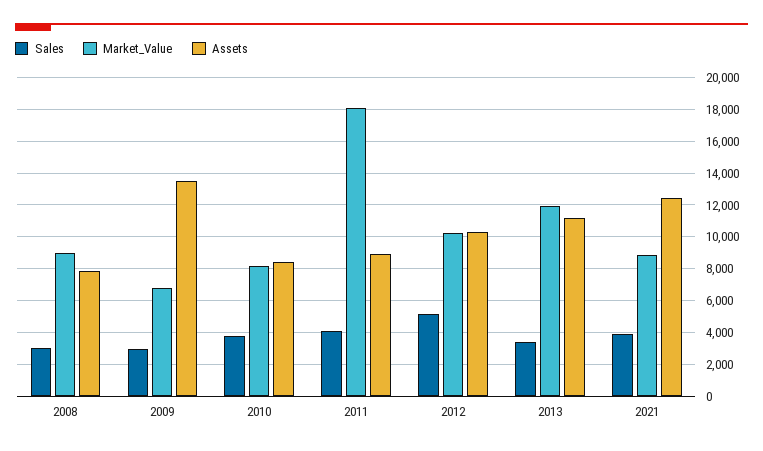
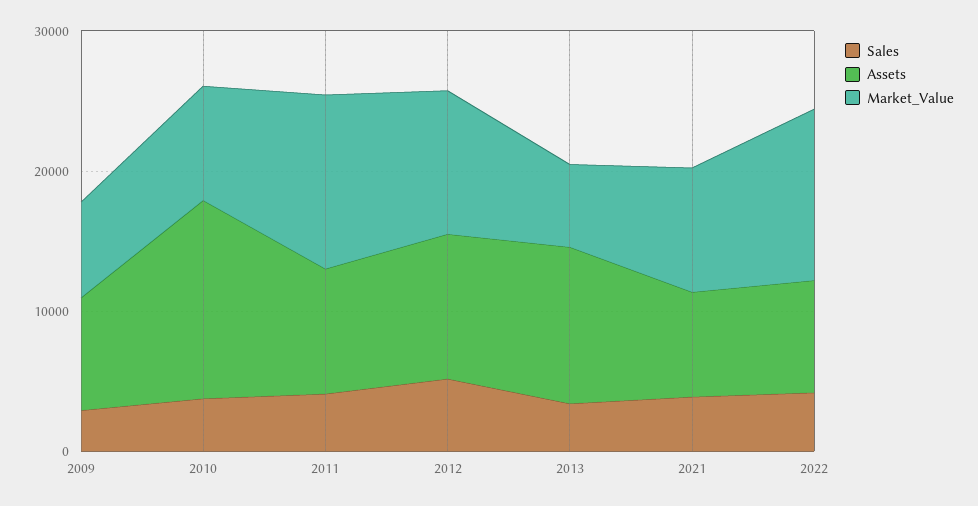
Sales, 2008: 3000 -> none
Market_Value, 2008: 9000 -> none
Assets, 2008: 8000 -> none
Assets, 2009: 13500 -> 8000
Assets, 2010: 8500 -> 14000
Market_Value, 2011: 18000 -> 12000
Market_Value, 2013: 12000 -> 6000
Assets, 2021: 12500 -> 8000
Sales, 2022: none -> 4000
Assets, 2022: none -> 8000
Market_Value, 2022: none -> 12000

